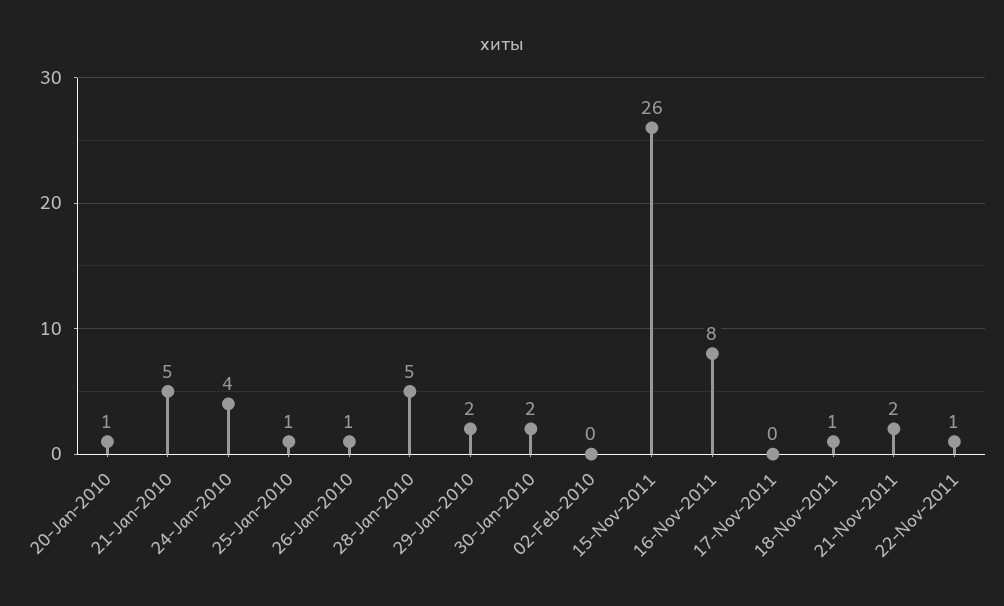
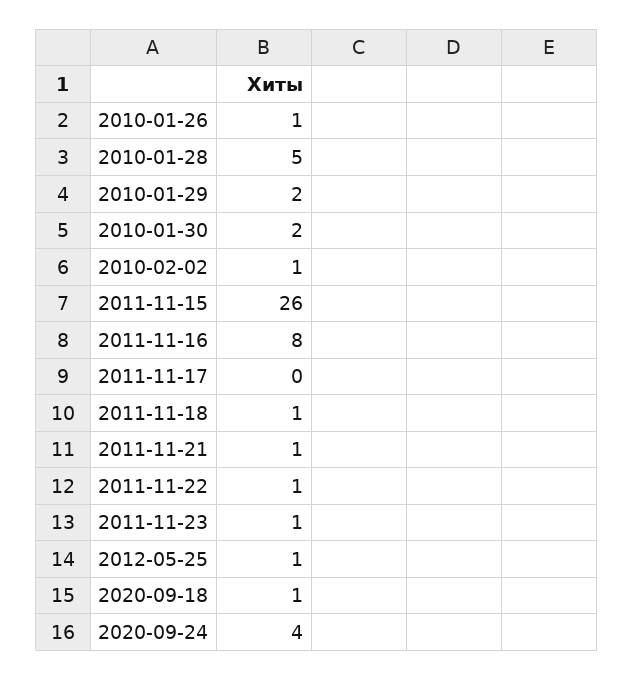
20-Jan-2010: 1 -> none
21-Jan-2010: 5 -> none
24-Jan-2010: 4 -> none
25-Jan-2010: 1 -> none
02-Feb-2010: 0 -> 1
21-Nov-2011: 2 -> 1
2011-11-23: none -> 1
2012-05-25: none -> 1
2020-09-18: none -> 1
2020-09-24: none -> 4

